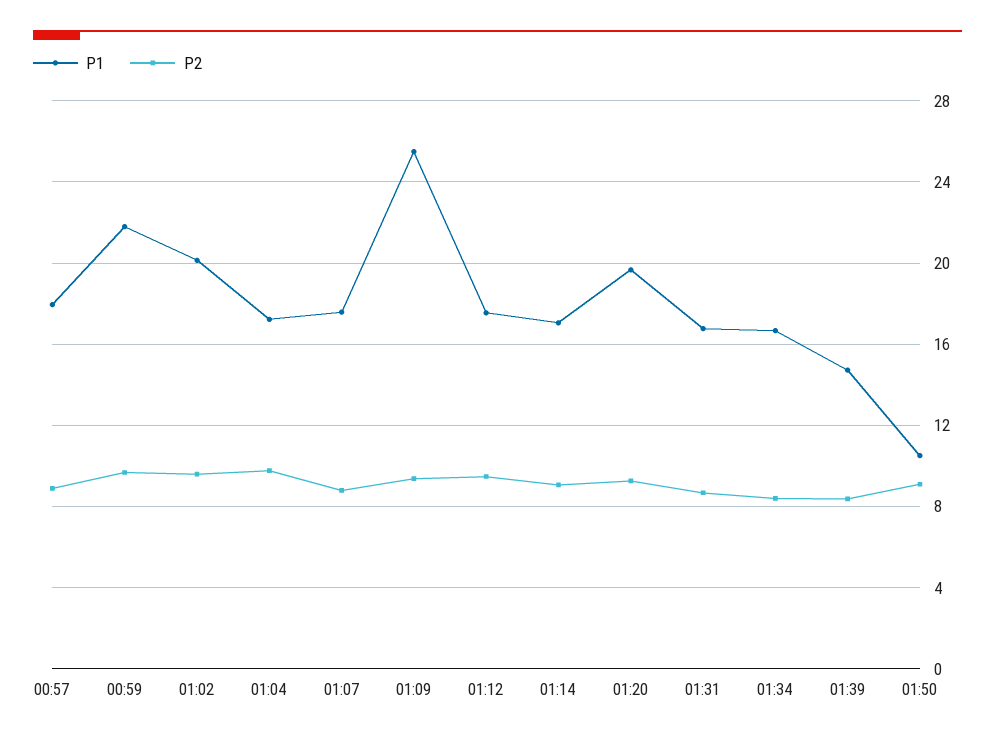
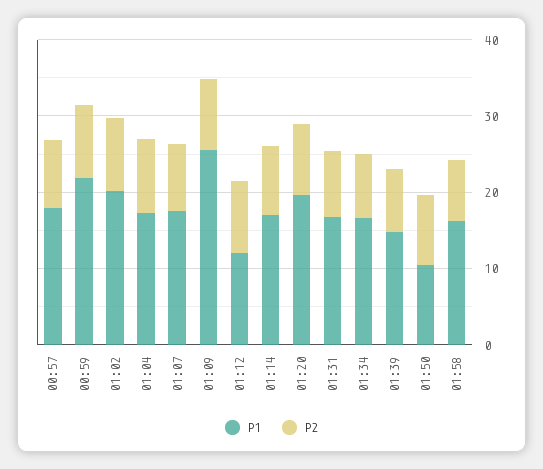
P1, 01:12: 17.5 -> 12
P1, 01:58: none -> 16
P2, 01:58: none -> 8

